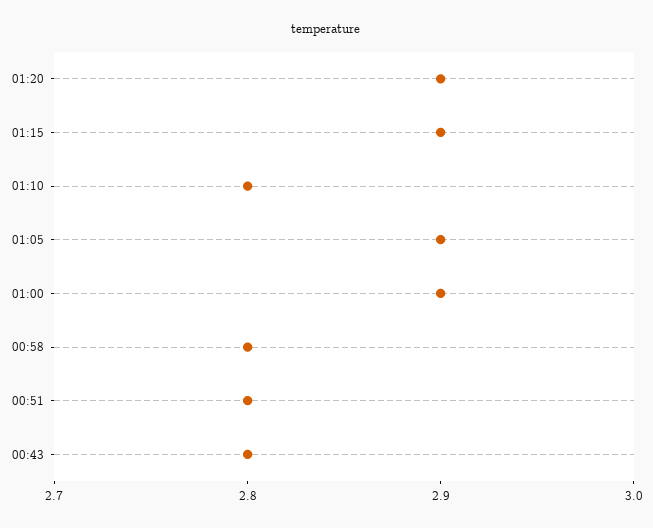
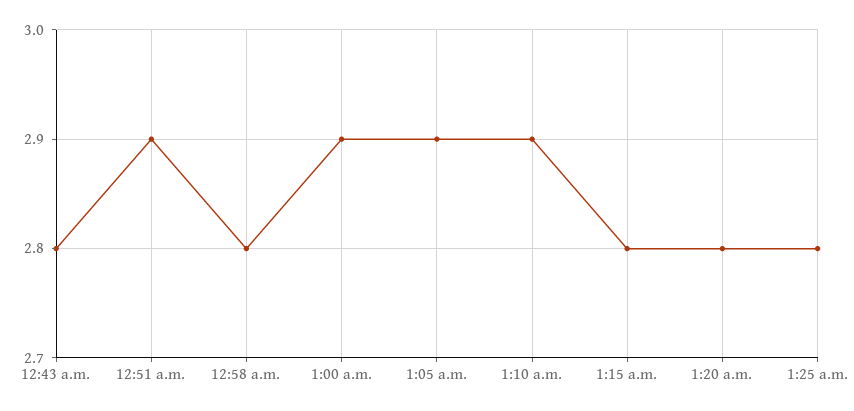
01:20: 2.9 -> 2.8
01:15: 2.9 -> 2.8
01:10: 2.8 -> 2.9
00:51: 2.8 -> 2.9
1:25 a.m.: none -> 2.8

